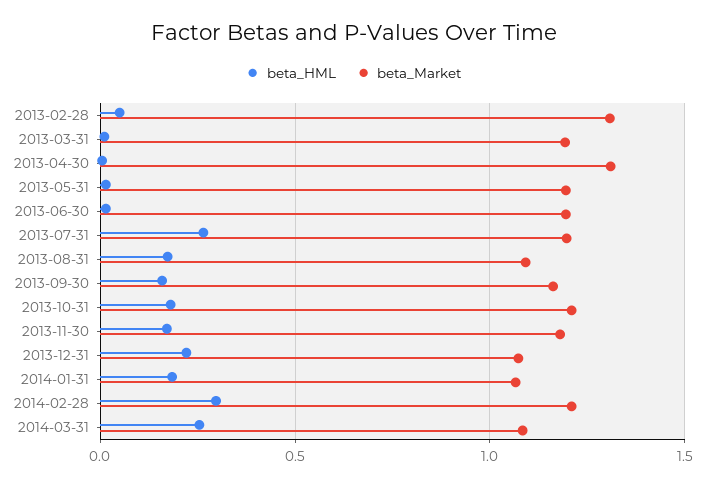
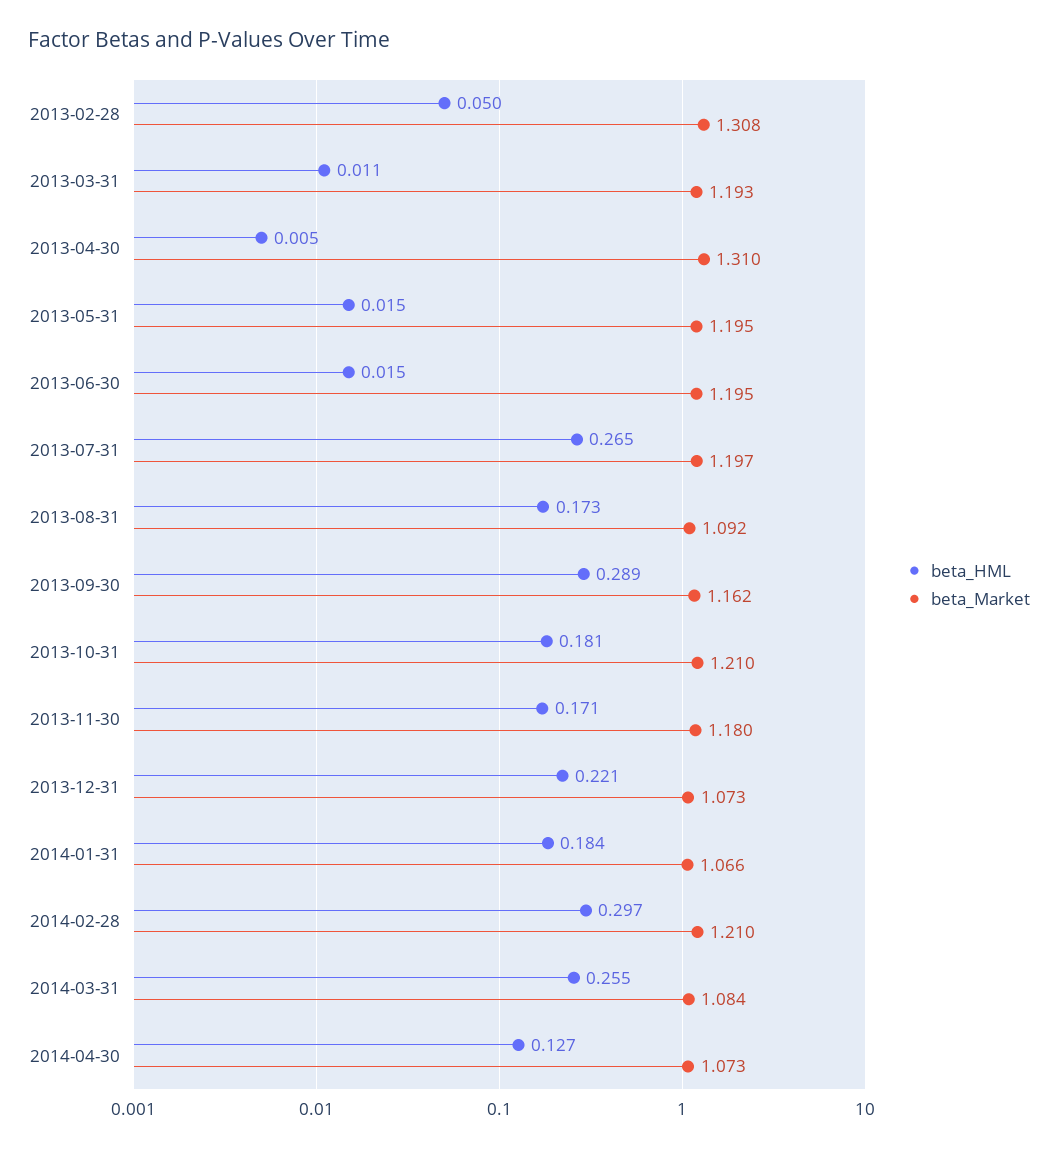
beta_HML, 2013-09-30: 0.15 -> 0.289
beta_HML, 2014-04-30: none -> 0.127
beta_Market, 2014-04-30: none -> 1.073

